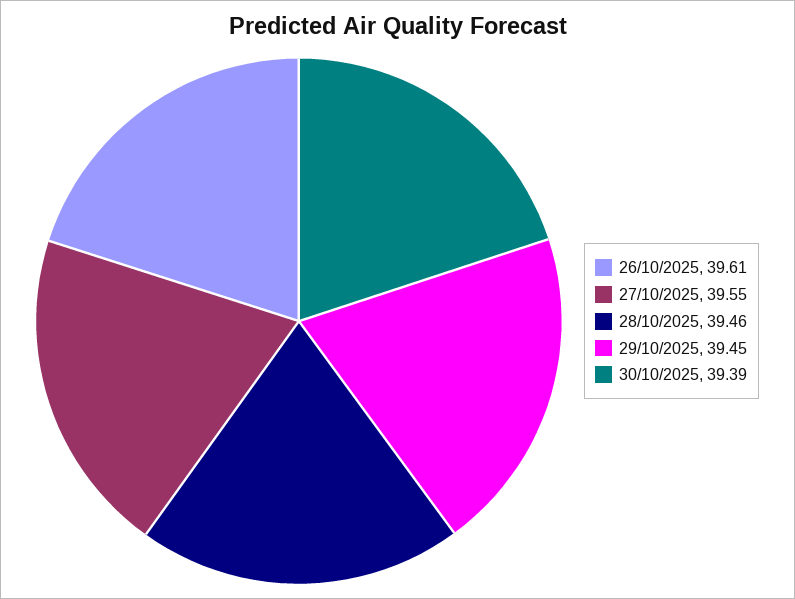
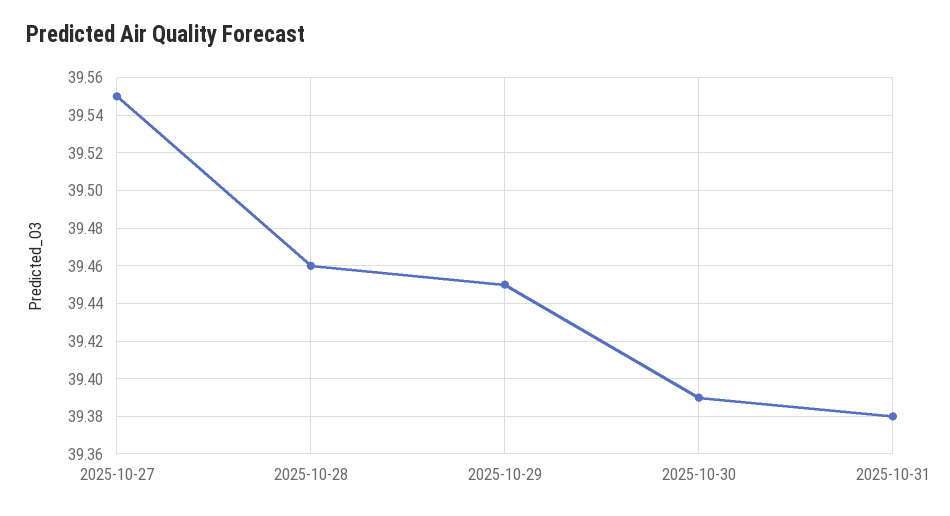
26/10/2025: 39.61 -> none
2025-10-31: none -> 39.38

